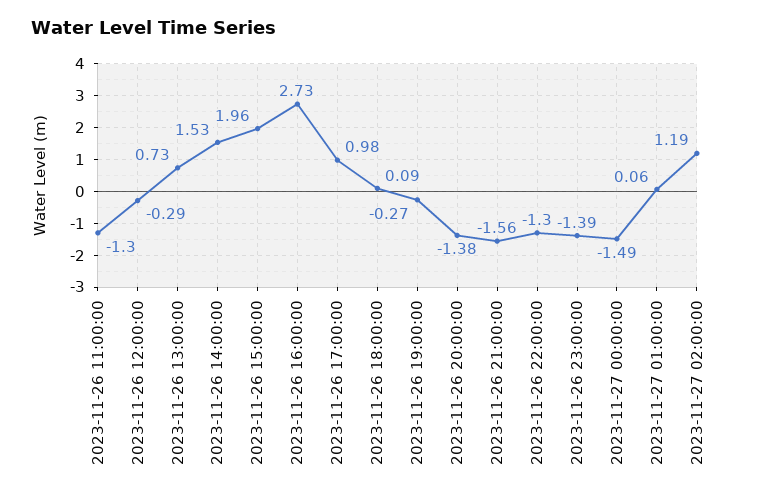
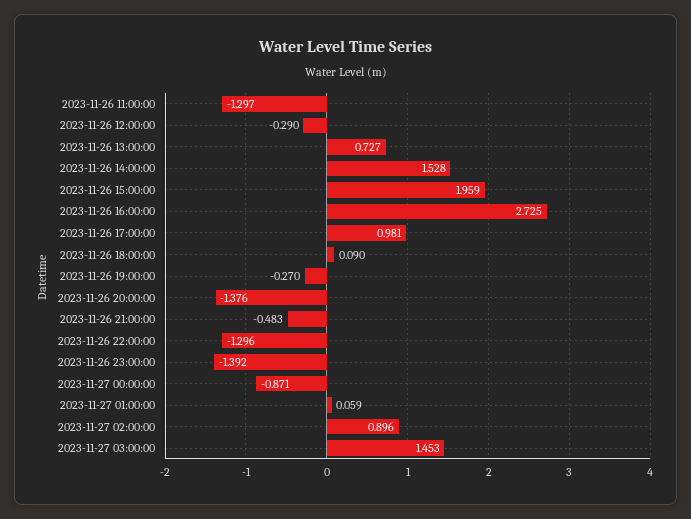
2023-11-26 21:00:00: -1.56 -> -0.483
2023-11-27 00:00:00: -1.49 -> -0.871
2023-11-27 02:00:00: 1.19 -> 0.896
2023-11-27 03:00:00: none -> 1.453

